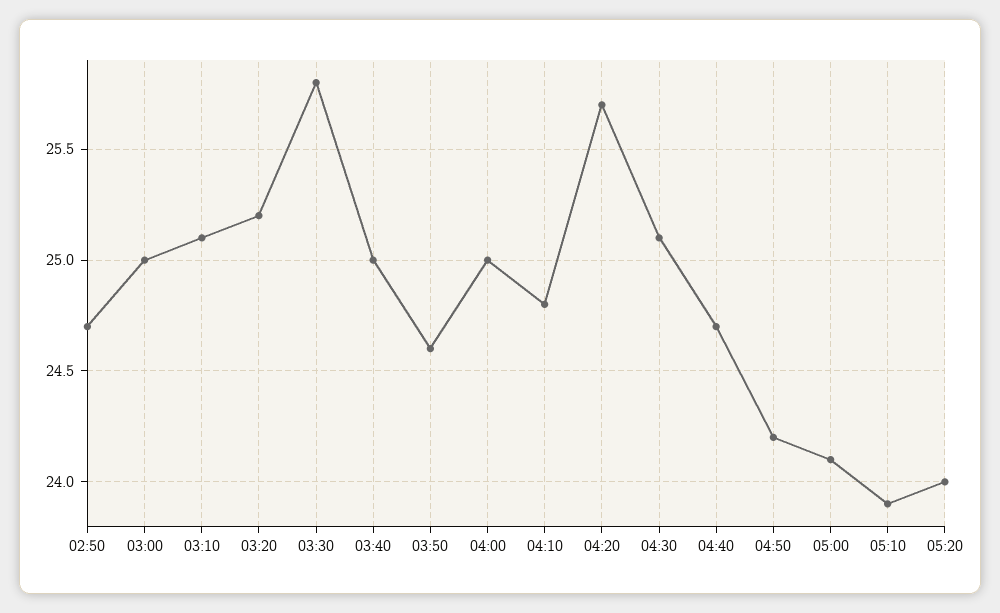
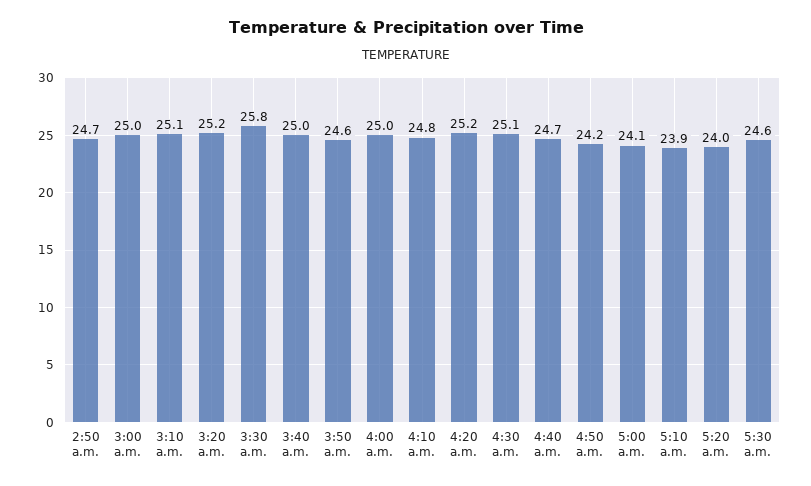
04:20: 25.7 -> 25.2
5:30 a.m.: none -> 24.6

